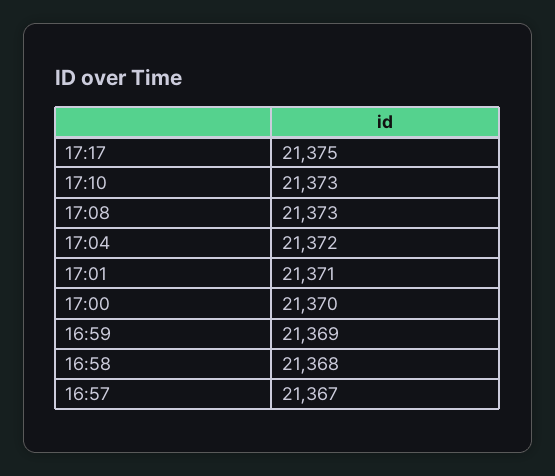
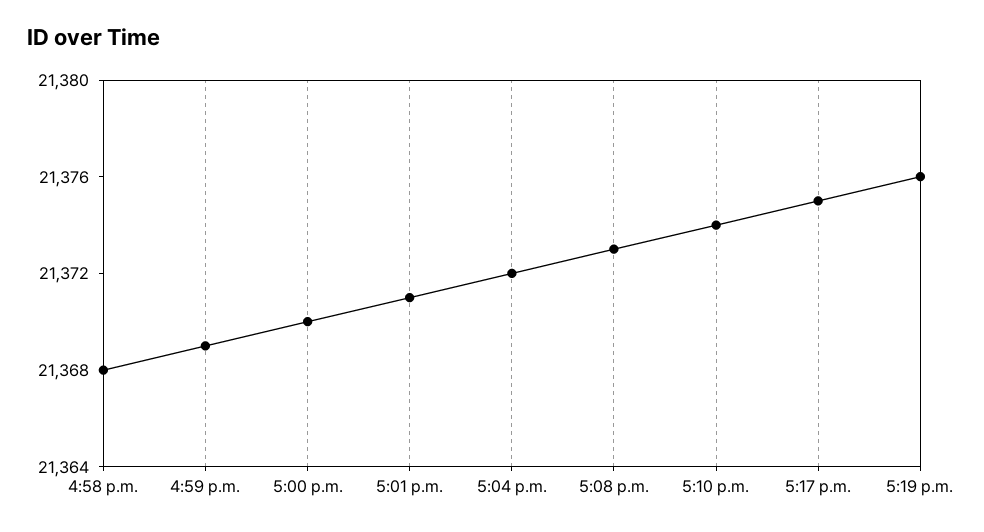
17:10: 21373 -> 21374
16:57: 21367 -> none
5:19 p.m.: none -> 21376

